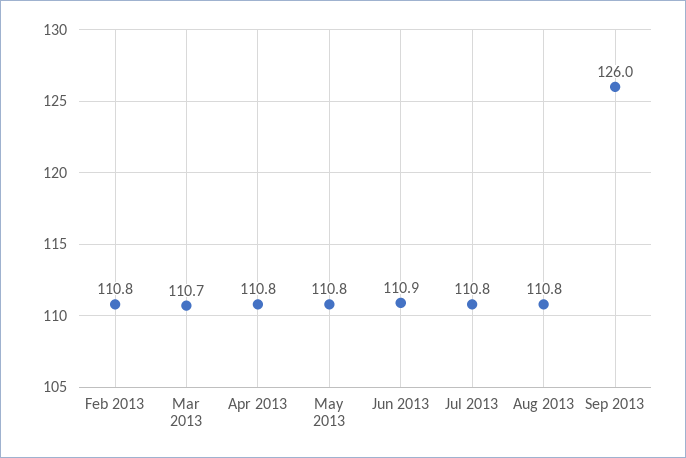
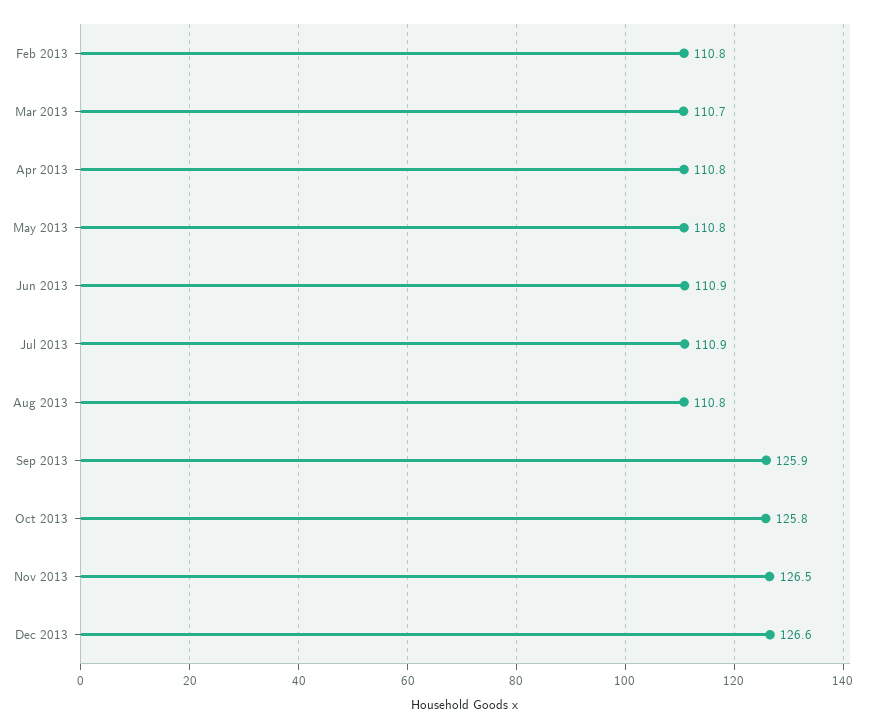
Jul 2013: 110.8 -> 110.9
Sep 2013: 126 -> 125.9
Oct 2013: none -> 125.8
Nov 2013: none -> 126.5
Dec 2013: none -> 126.6

